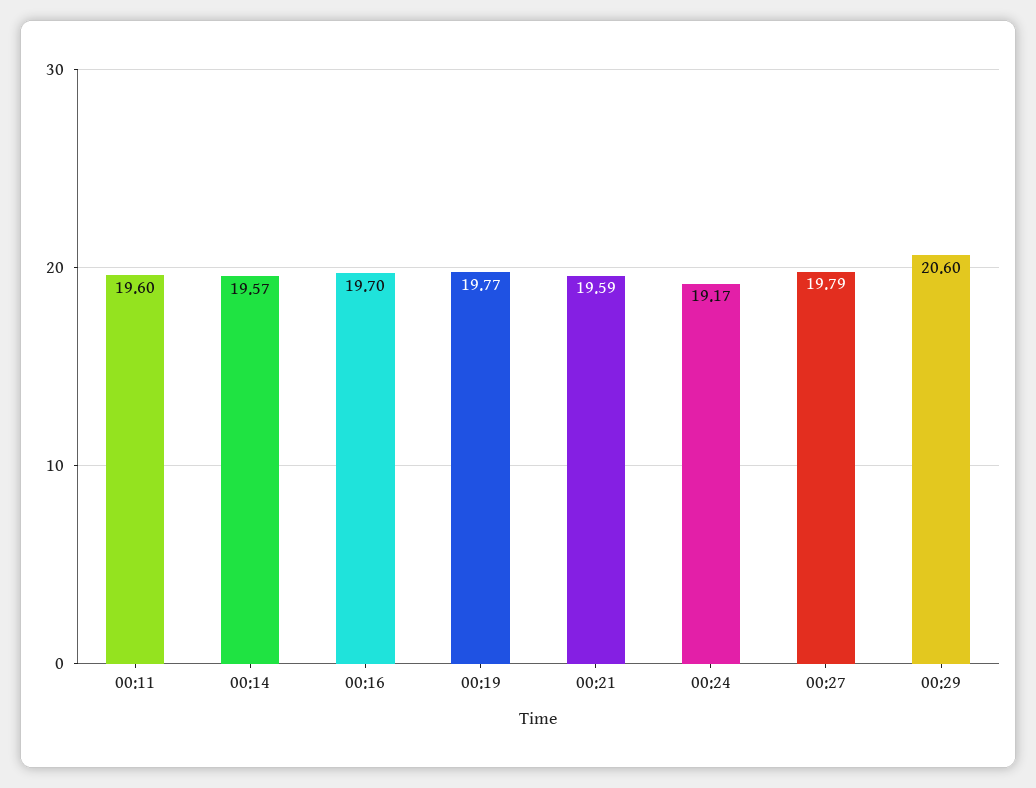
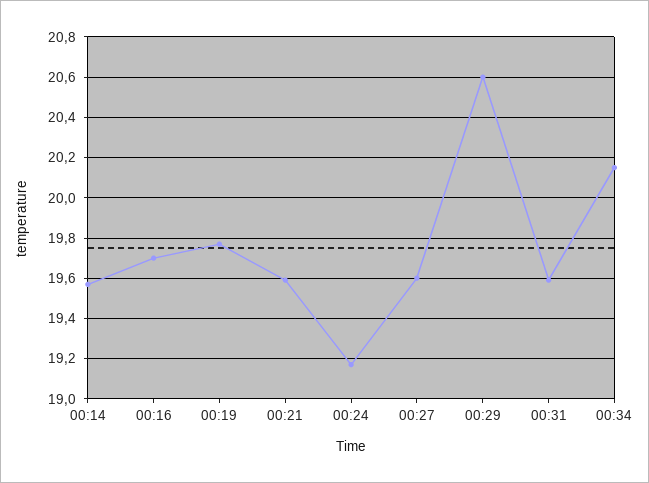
00:11: 19.6 -> none
00:27: 19.79 -> 19.6
00:31: none -> 19.6
00:34: none -> 20.15

